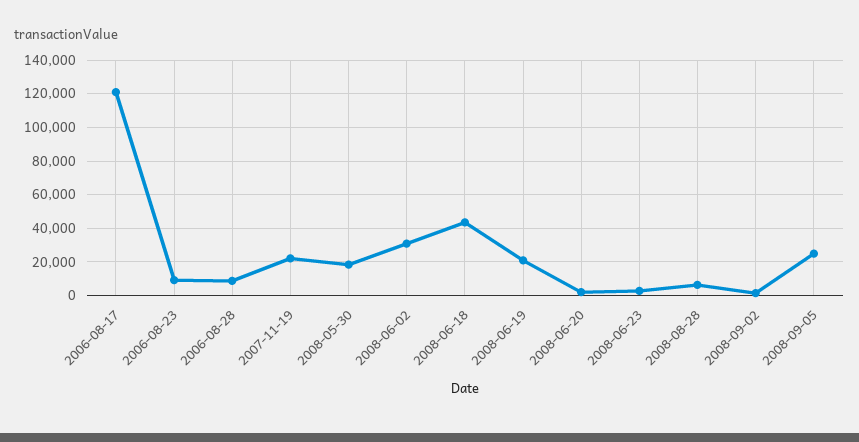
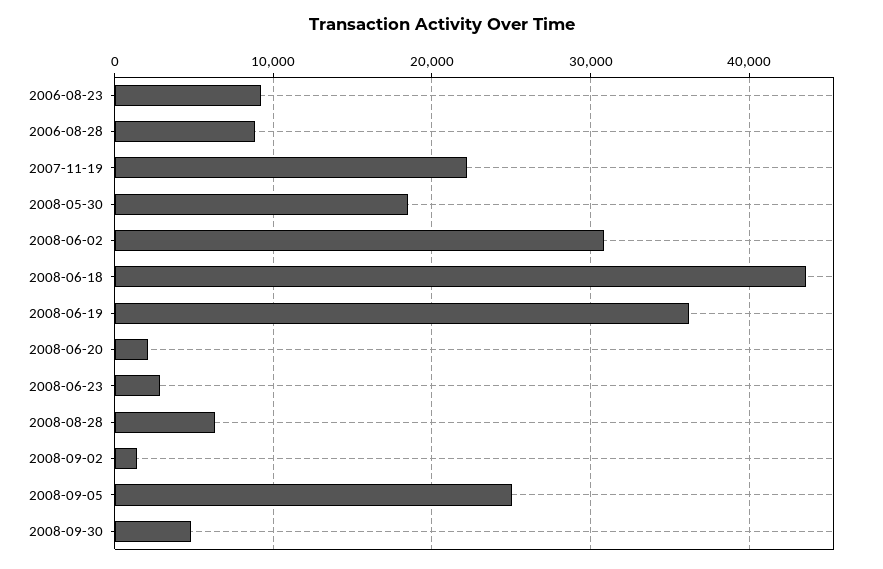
2006-08-17: 120000 -> none
2008-06-19: 20000 -> 36000
2008-09-30: none -> 5000

